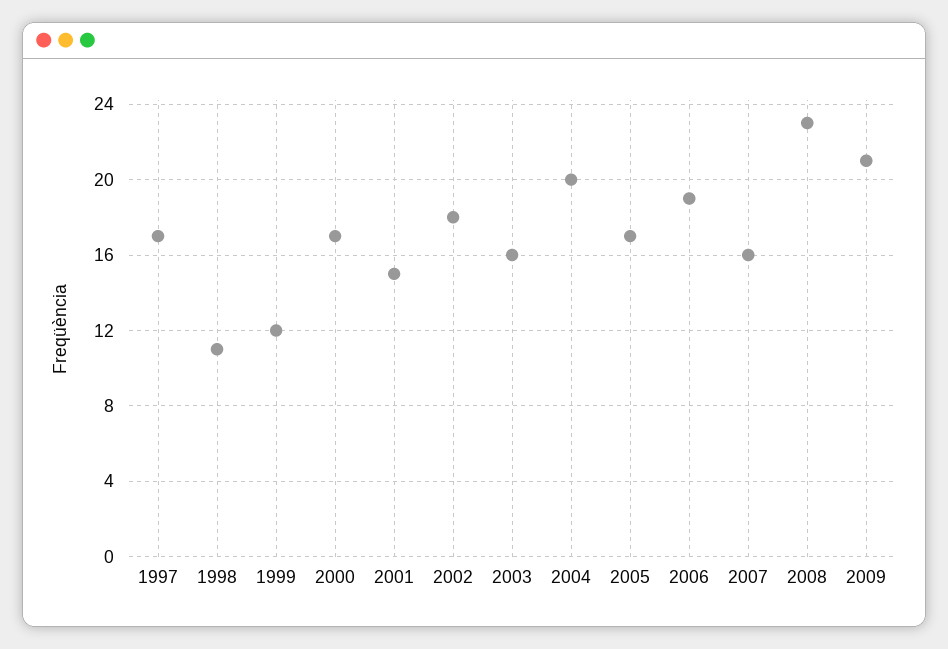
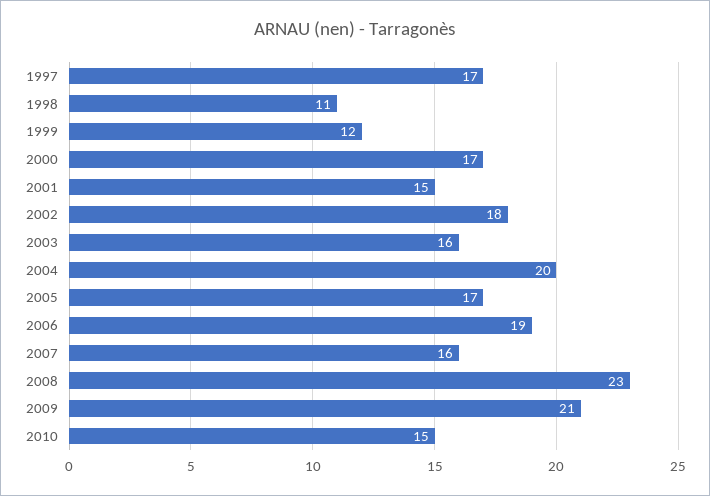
2010: none -> 15

